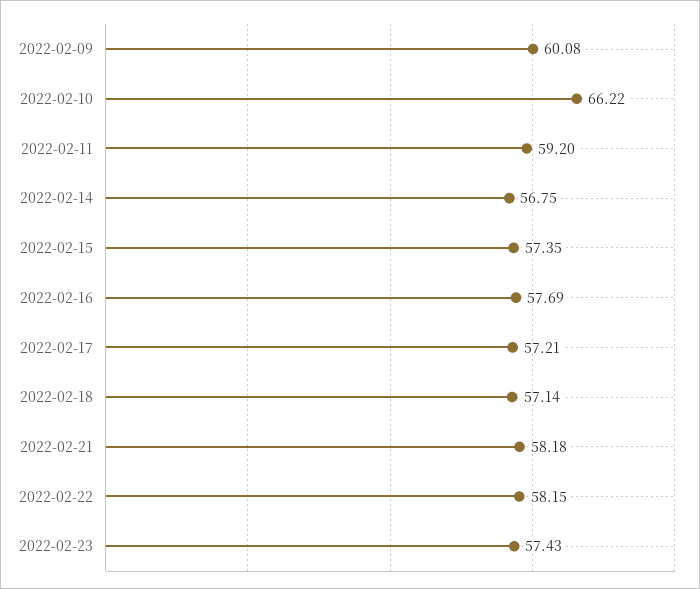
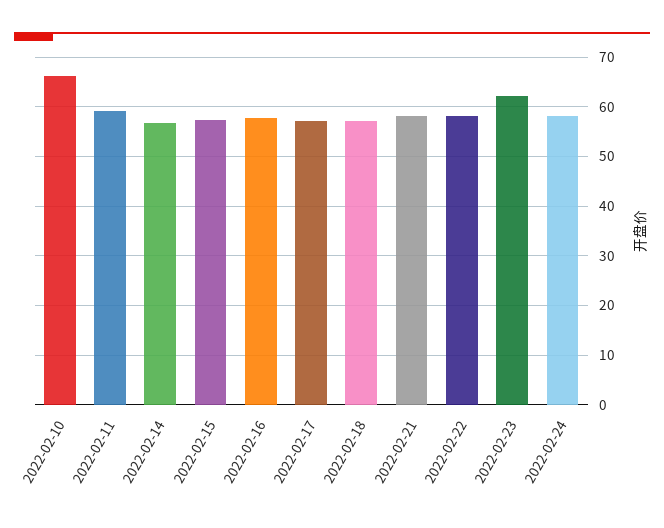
2022-02-09: 60.08 -> none
2022-02-23: 57.43 -> 62
2022-02-24: none -> 58

